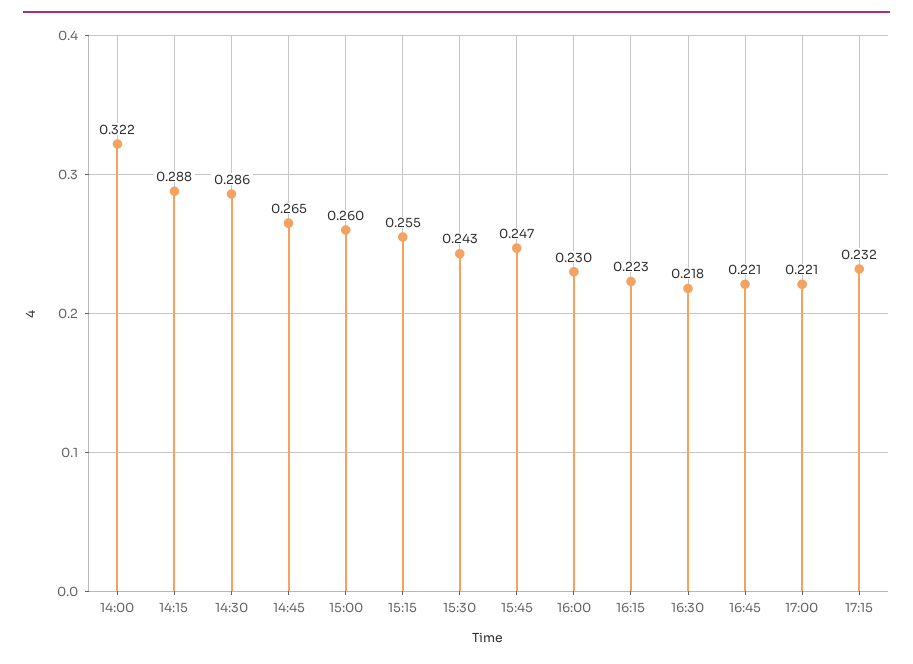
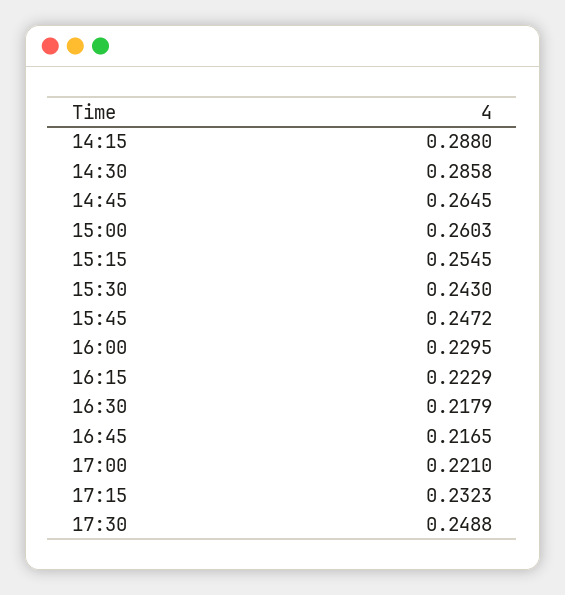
14:00: 0.322 -> none
16:45: 0.221 -> 0.2165
17:30: none -> 0.2488

